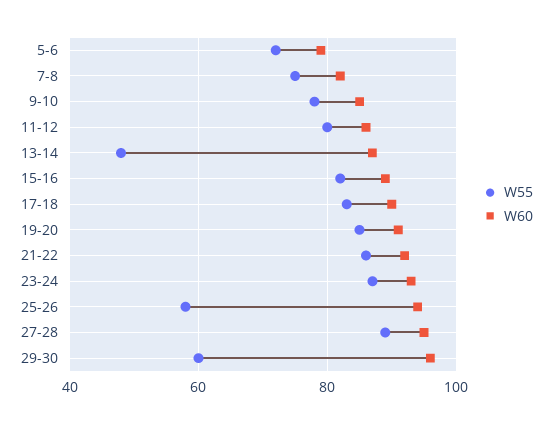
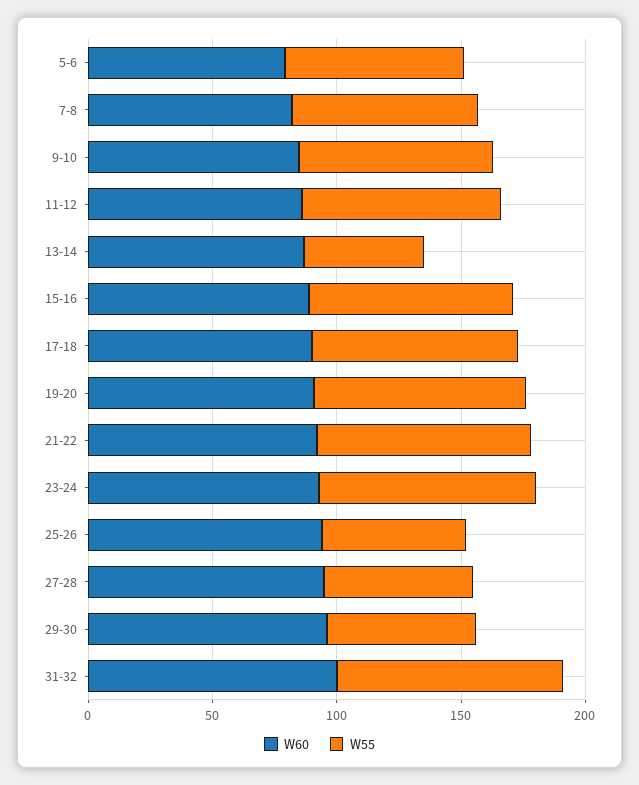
W55, 27-28: 90 -> 60
W60, 31-32: none -> 100
W55, 31-32: none -> 90

